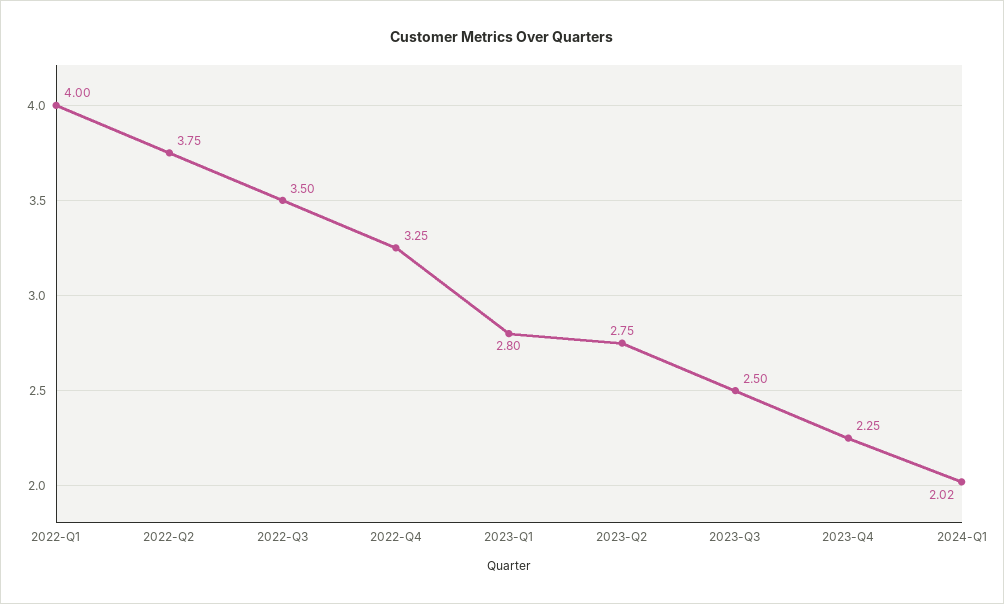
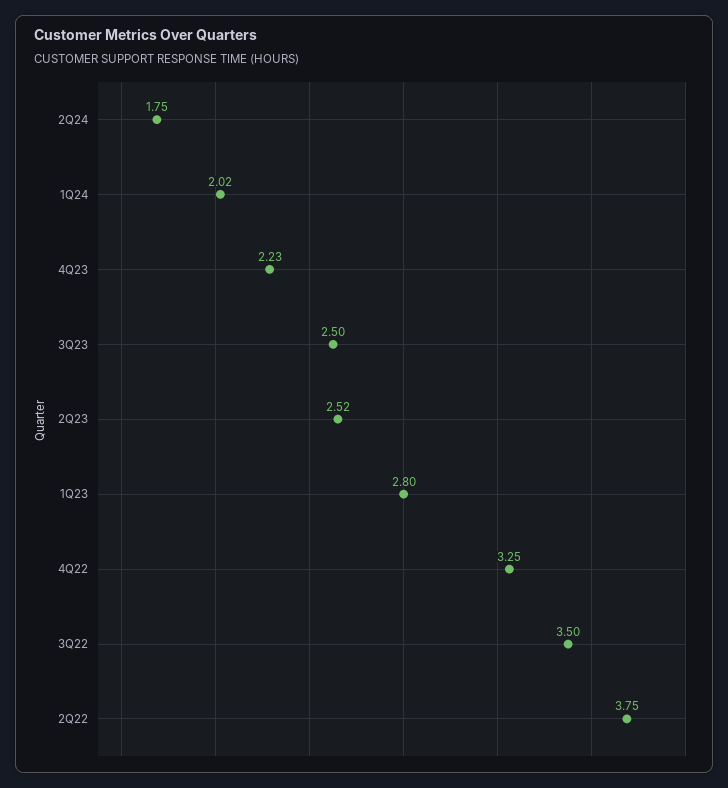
2022-Q1: 4 -> none
2023-Q2: 2.75 -> 2.52
2023-Q4: 2.25 -> 2.23
2Q24: none -> 1.75

